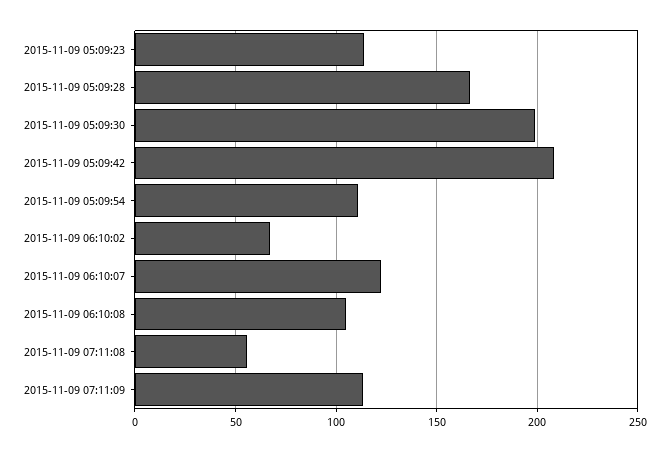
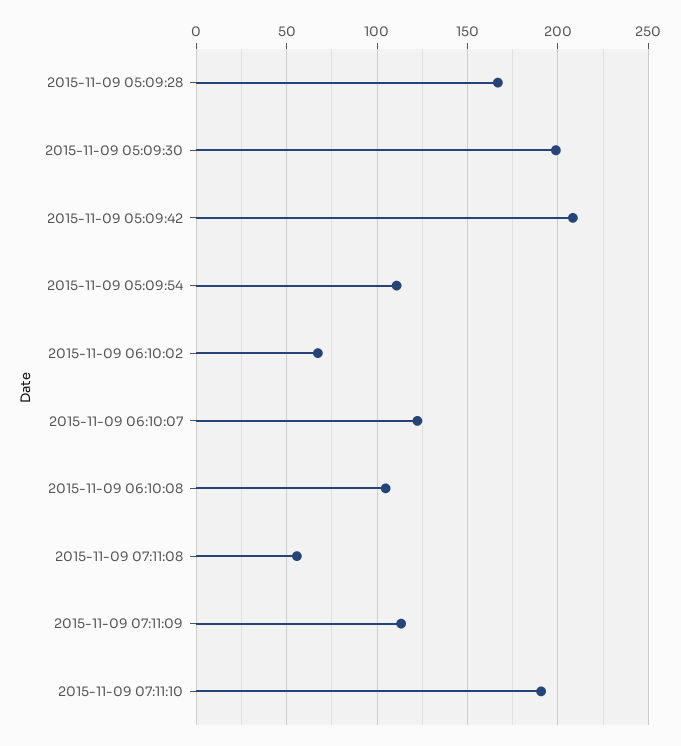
2015-11-09 05:09:23: 115 -> none
2015-11-09 07:11:10: none -> 190

